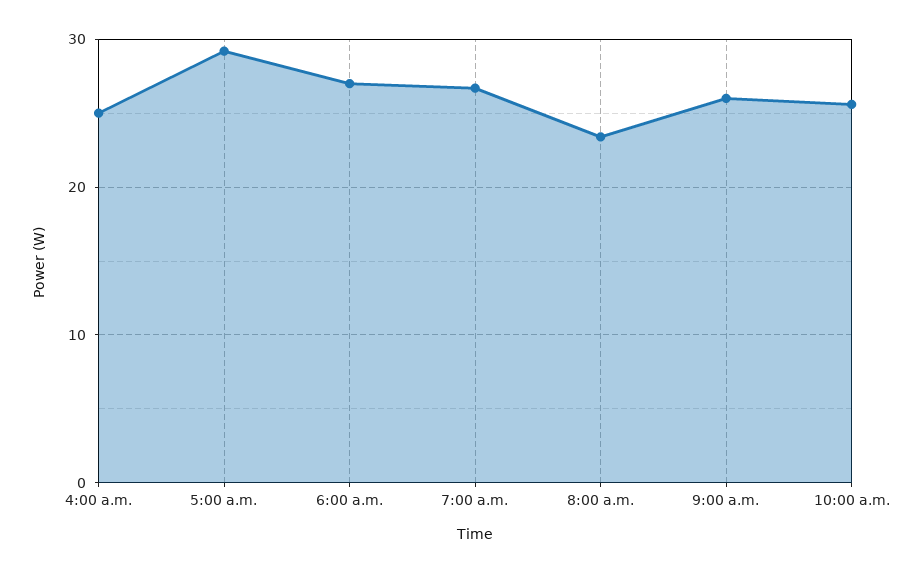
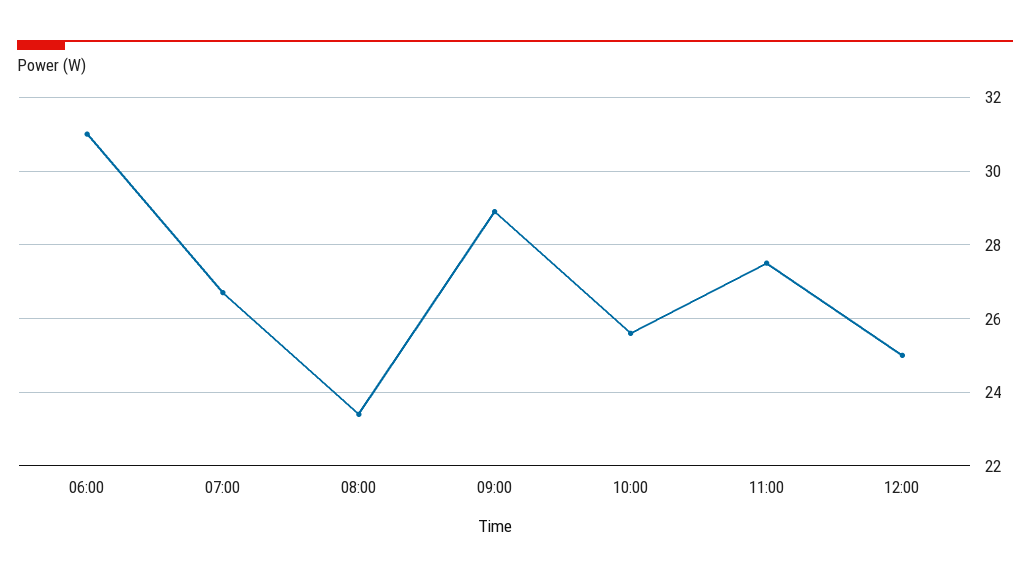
4:00 a.m.: 25 -> none
5:00 a.m.: 29 -> none
6:00 a.m.: 27 -> 31
9:00 a.m.: 26 -> 29
11:00: none -> 27.5
12:00: none -> 25

